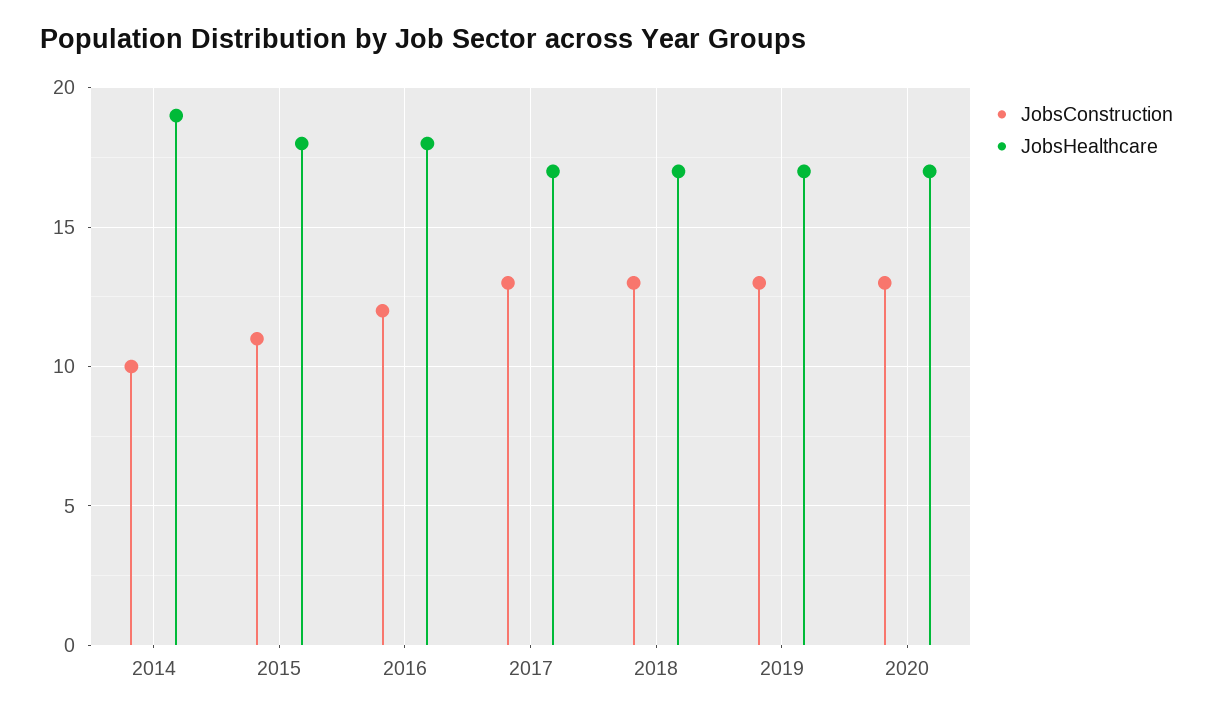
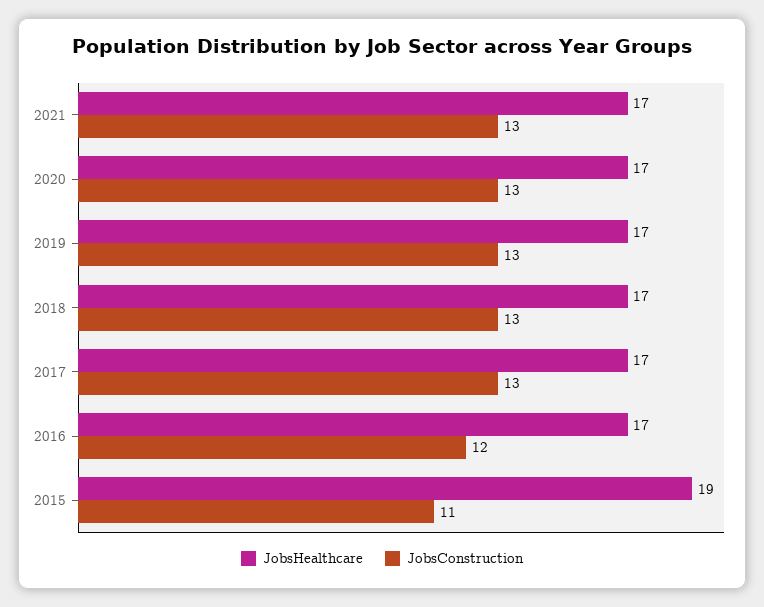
JobsConstruction, 2014: 10 -> none
JobsHealthcare, 2014: 19 -> none
JobsHealthcare, 2015: 18 -> 19
JobsHealthcare, 2016: 18 -> 17
JobsHealthcare, 2021: none -> 17
JobsConstruction, 2021: none -> 13

